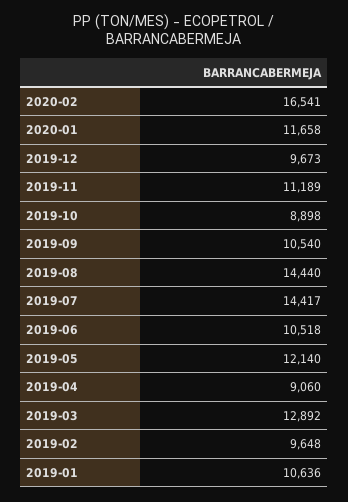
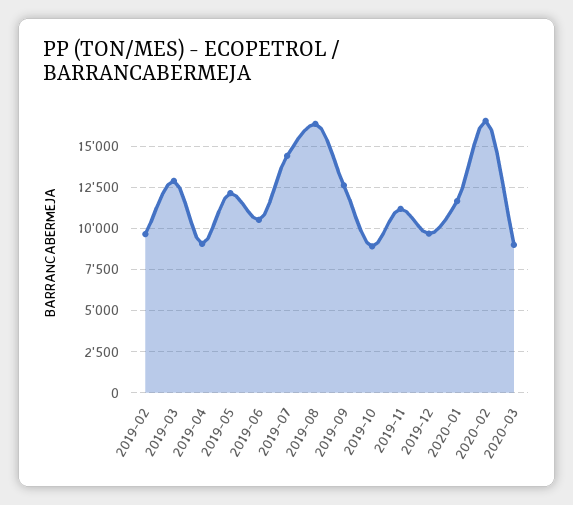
2019-09: 10540 -> 12500
2019-08: 14440 -> 16500
2019-01: 10636 -> none
2020-03: none -> 9000

